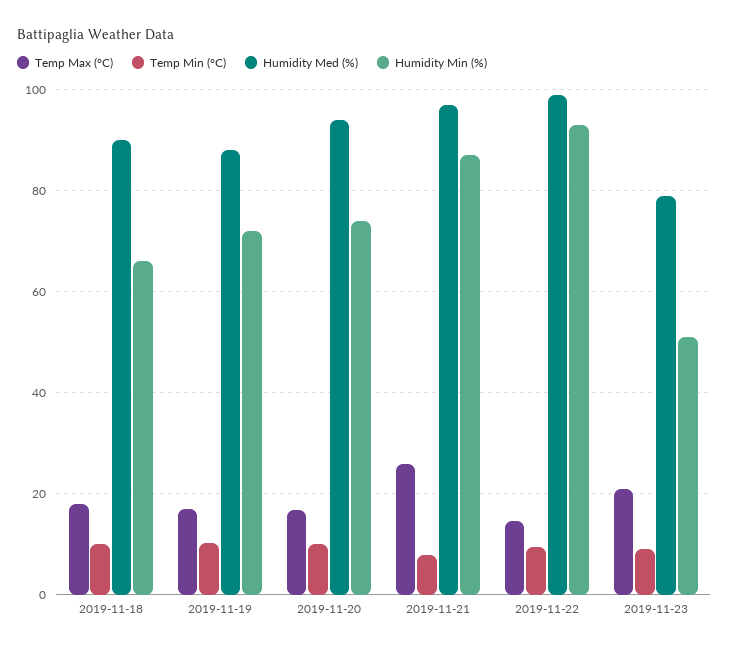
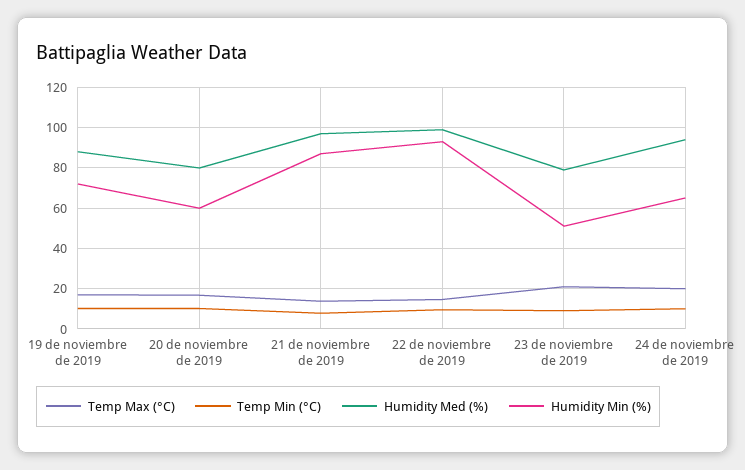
Temp Max (°C), 2019-11-18: 18 -> none
Temp Min (°C), 2019-11-18: 10 -> none
Humidity Med (%), 2019-11-18: 90 -> none
Humidity Min (%), 2019-11-18: 66 -> none
Humidity Med (%), 2019-11-20: 94 -> 80
Humidity Min (%), 2019-11-20: 74 -> 60
Temp Max (°C), 2019-11-21: 26 -> 15
Temp Max (°C), 24 de noviembre de 2019: none -> 20
Temp Min (°C), 24 de noviembre de 2019: none -> 10
Humidity Med (%), 24 de noviembre de 2019: none -> 95
Humidity Min (%), 24 de noviembre de 2019: none -> 65

